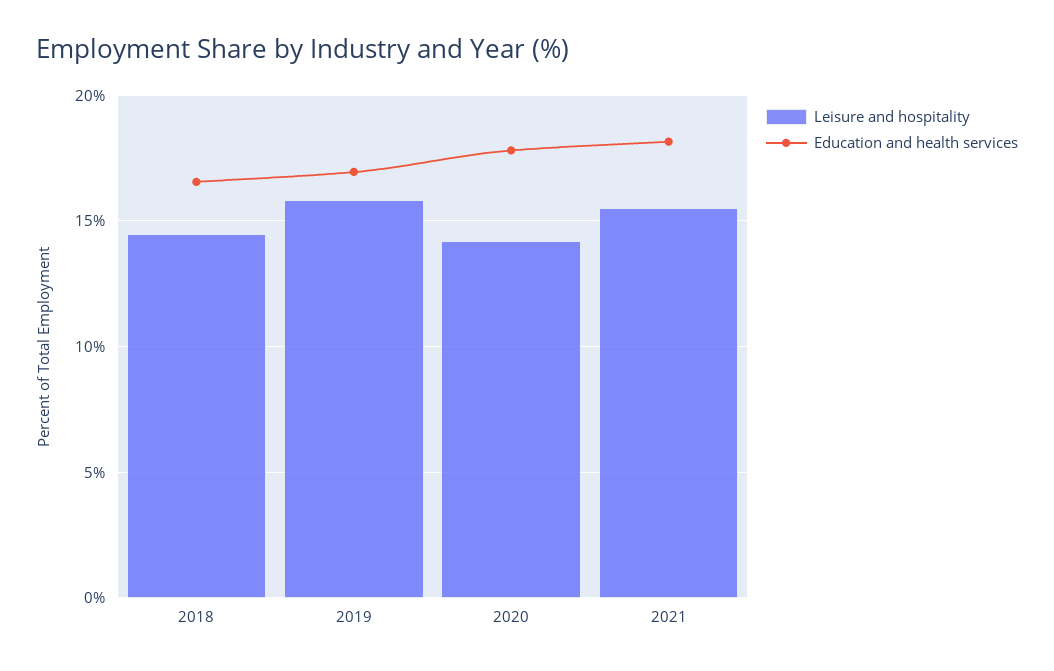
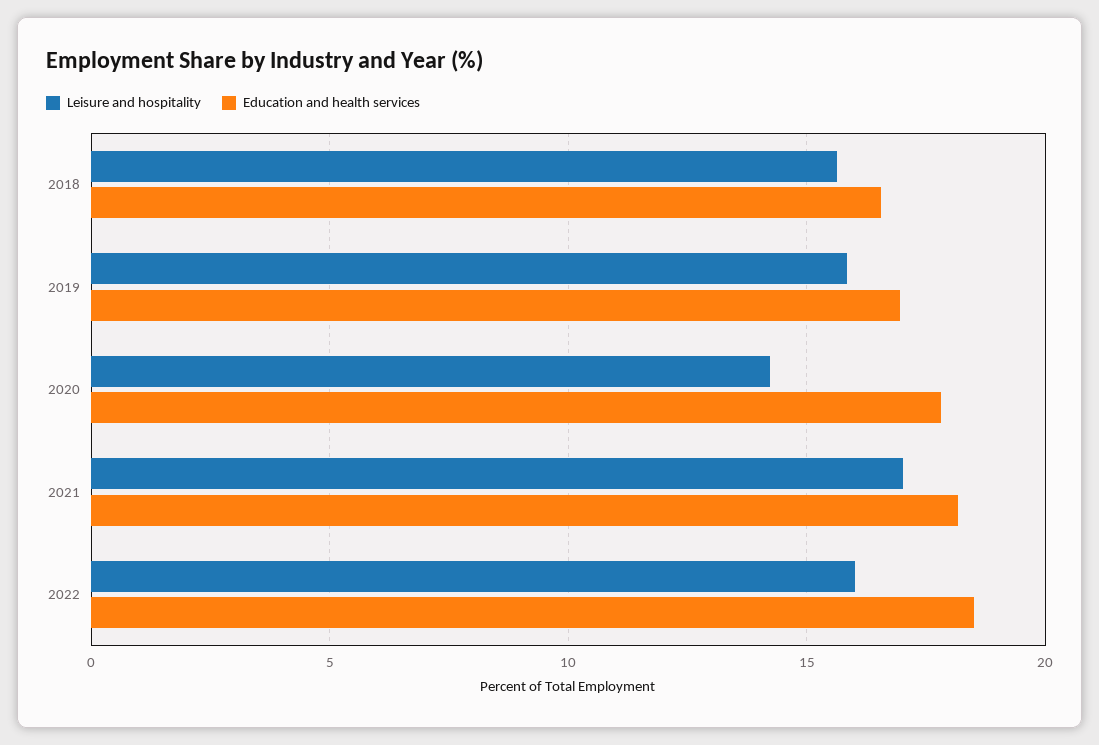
Leisure and hospitality, 2018: 14.5 -> 15.5
Leisure and hospitality, 2021: 15.5 -> 17
Leisure and hospitality, 2022: none -> 16
Education and health services, 2022: none -> 18.5

